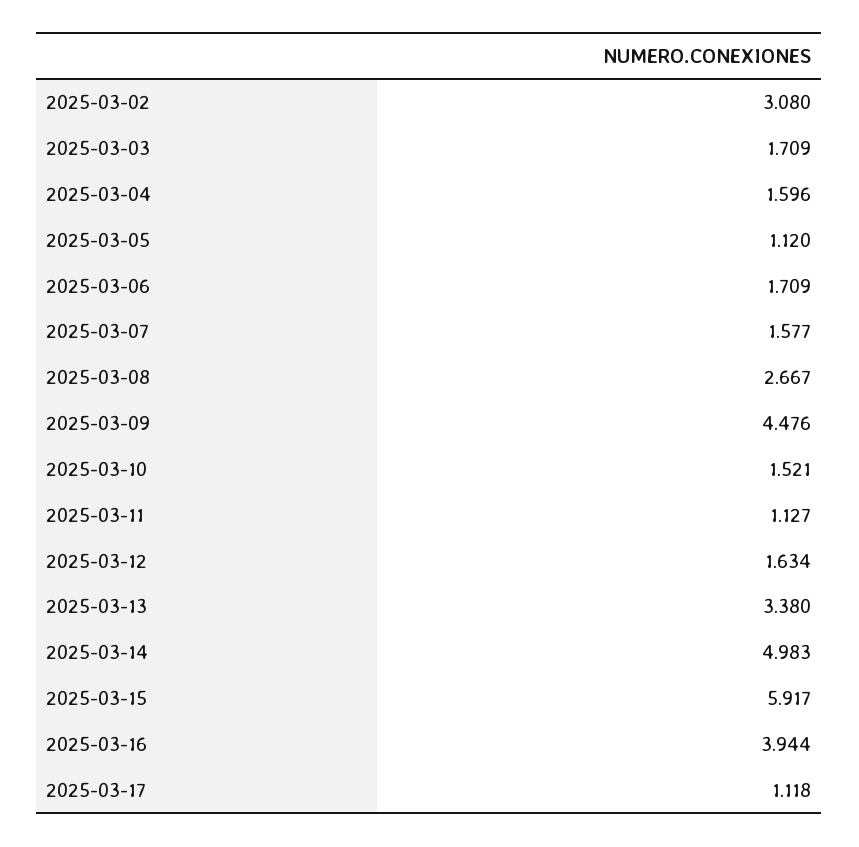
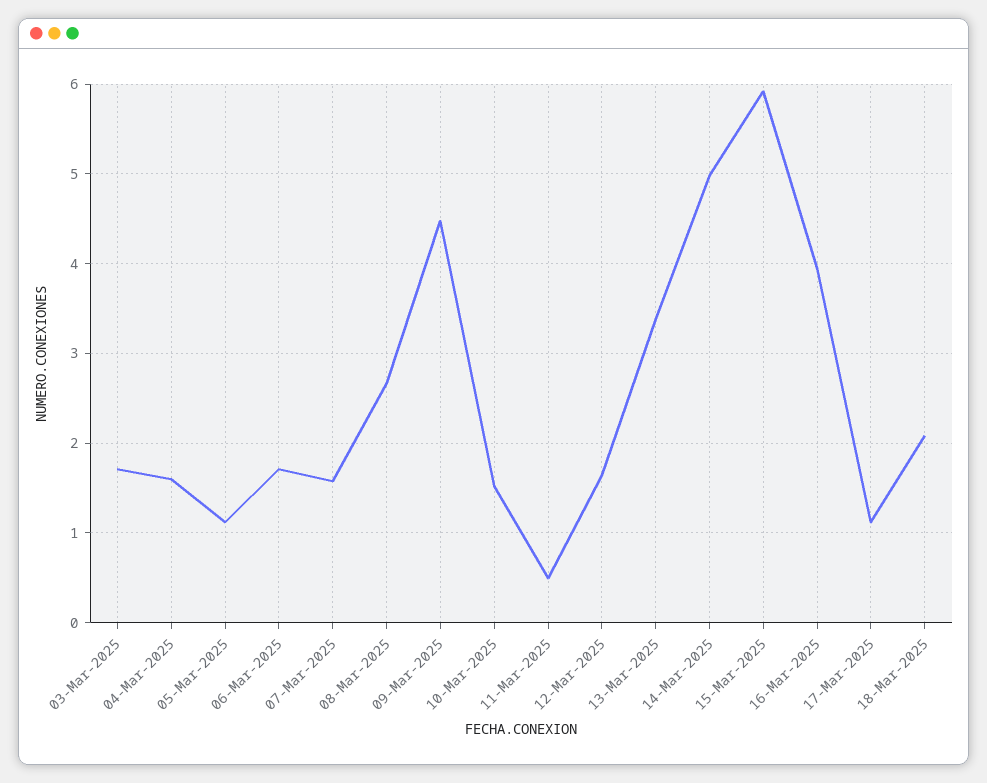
2025-03-02: 3.08 -> none
2025-03-11: 1.127 -> 0.5
18-Mar-2025: none -> 2.1

